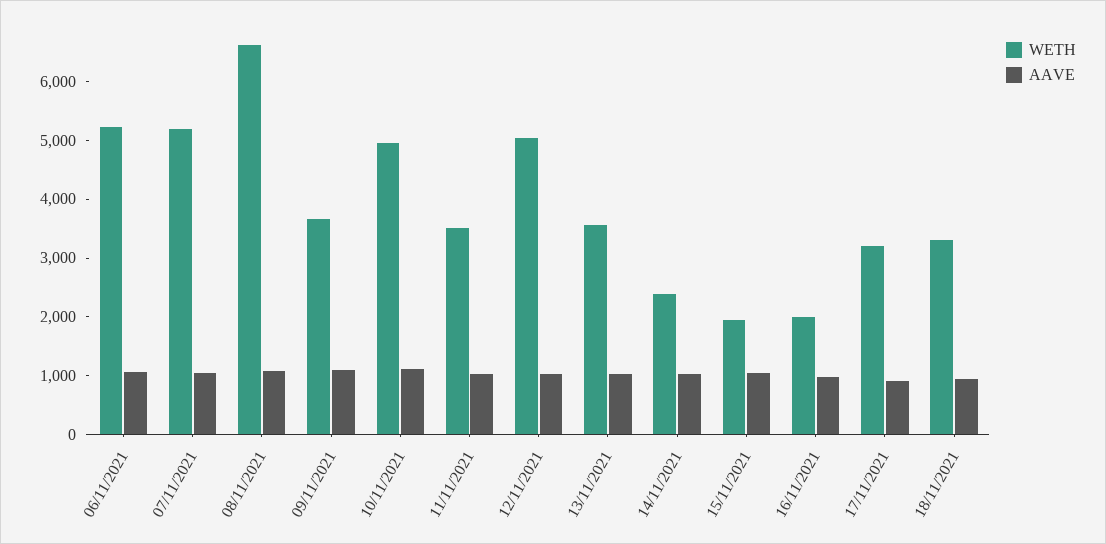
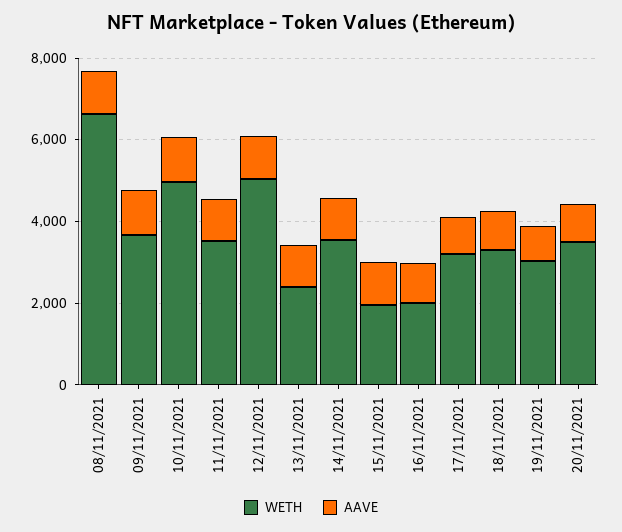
WETH, 06/11/2021: 5200 -> none
AAVE, 06/11/2021: 1000 -> none
WETH, 07/11/2021: 5200 -> none
AAVE, 07/11/2021: 1000 -> none
WETH, 13/11/2021: 3600 -> 2500
WETH, 14/11/2021: 2400 -> 3500
WETH, 19/11/2021: none -> 3000
AAVE, 19/11/2021: none -> 1000
WETH, 20/11/2021: none -> 3500
AAVE, 20/11/2021: none -> 1000

